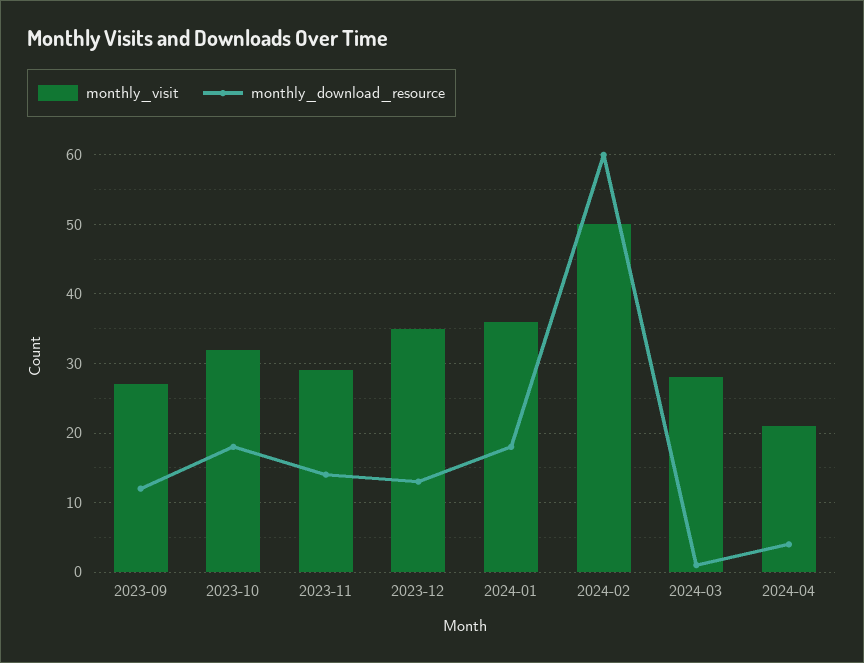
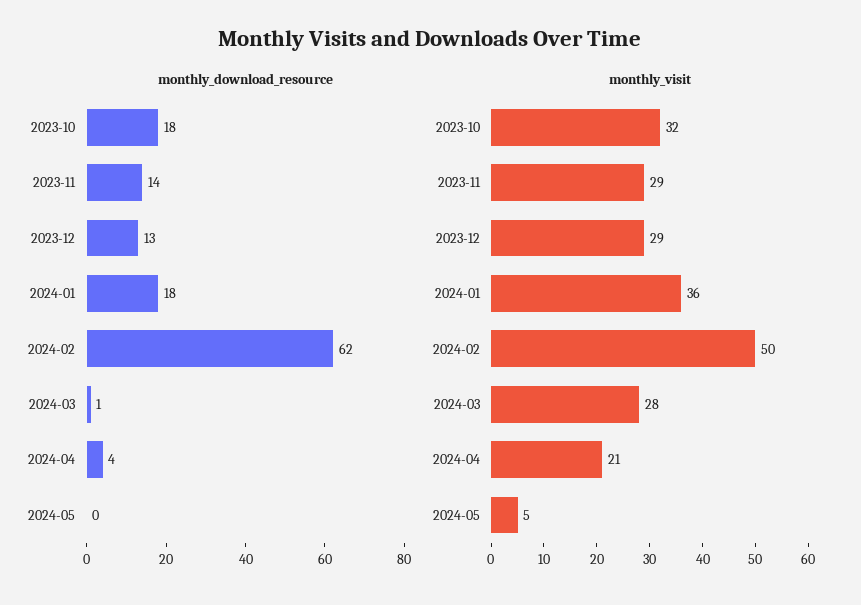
monthly_visit, 2023-09: 27 -> none
monthly_download_resource, 2023-09: 12 -> none
monthly_visit, 2023-12: 35 -> 29
monthly_download_resource, 2024-02: 60 -> 62
monthly_download_resource, 2024-05: none -> 0
monthly_visit, 2024-05: none -> 5

